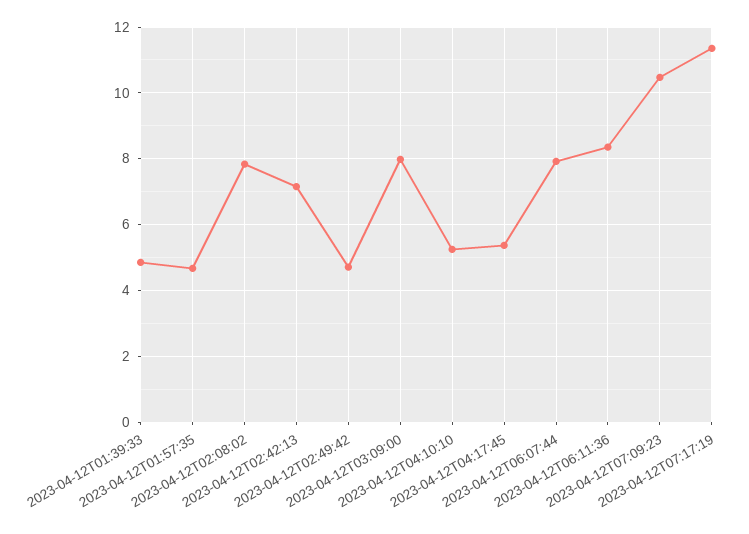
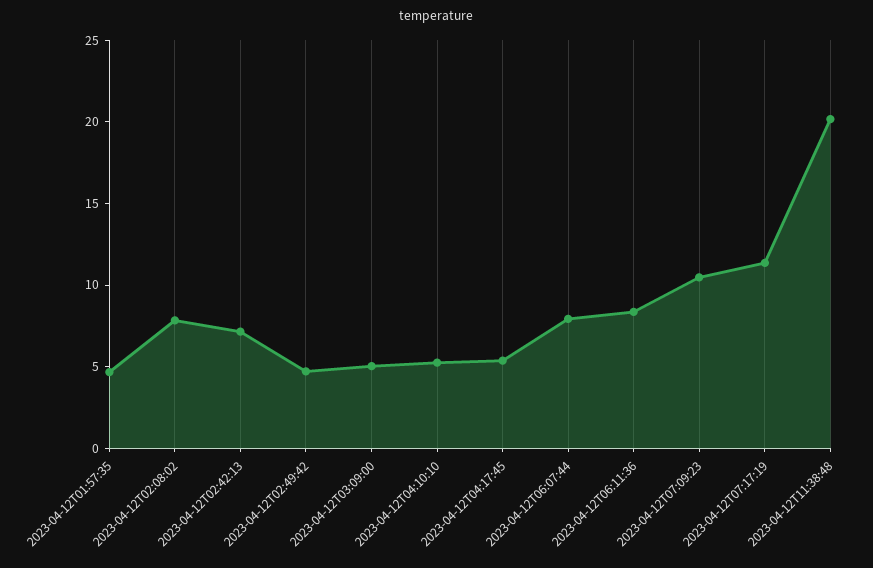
2023-04-12T01:39:33: 4.8 -> none
2023-04-12T03:09:00: 8 -> 5
2023-04-12T11:38:48: none -> 20

